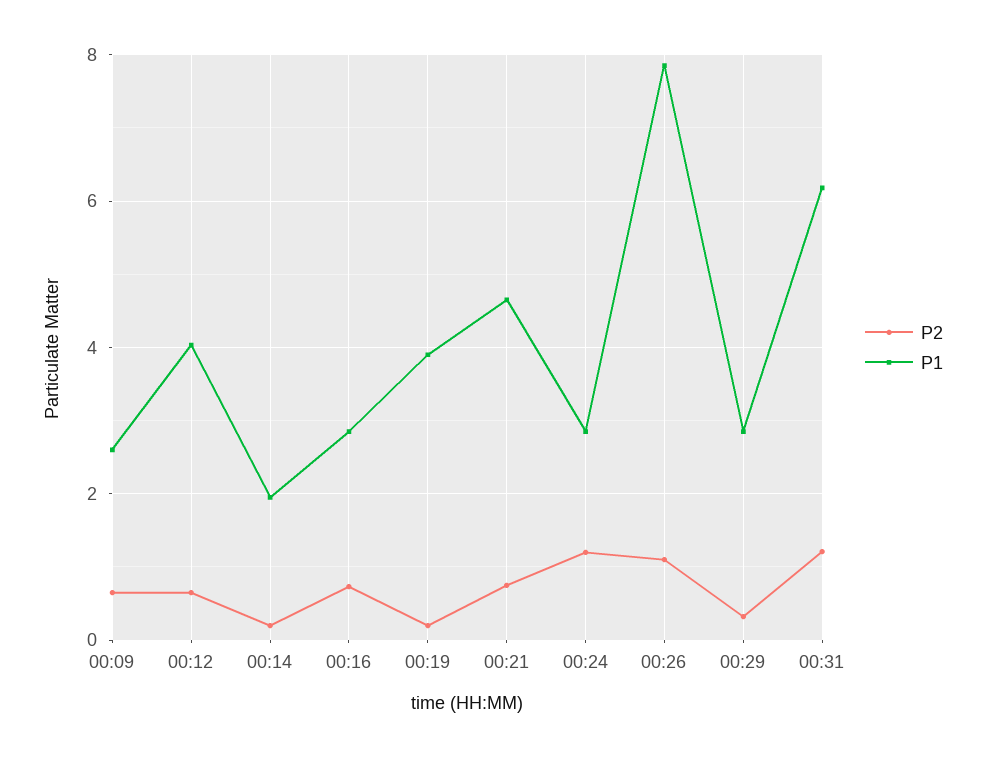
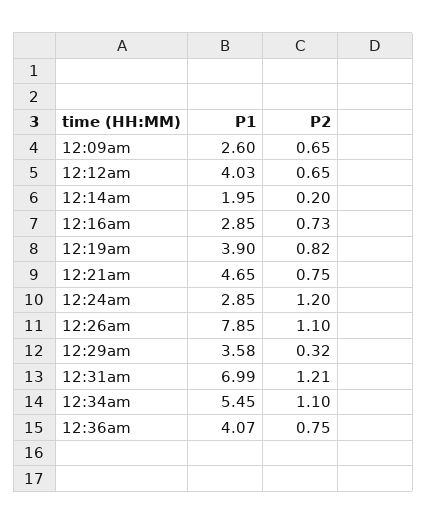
P2, 00:19: 0.2 -> 0.82
P1, 00:29: 2.8 -> 3.58
P1, 00:31: 6.2 -> 6.99
P1, 12:34am: none -> 5.45
P2, 12:34am: none -> 1.1
P1, 12:36am: none -> 4.07
P2, 12:36am: none -> 0.75

